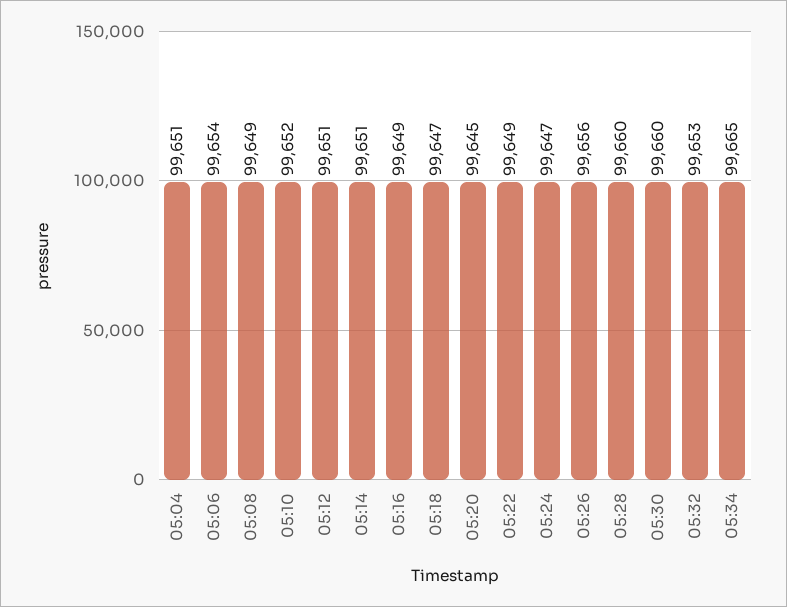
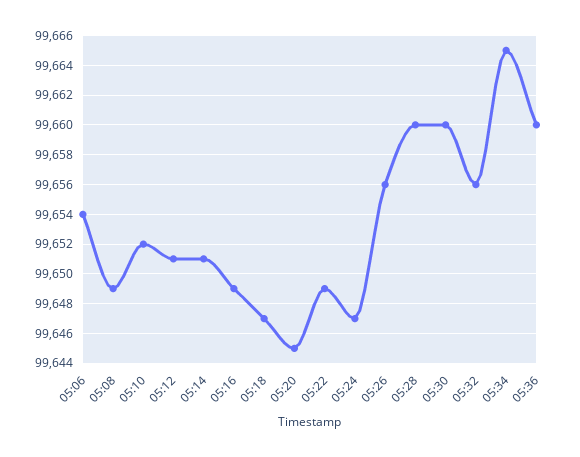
05:04: 99651 -> none
05:32: 99653 -> 99656
05:36: none -> 99660

